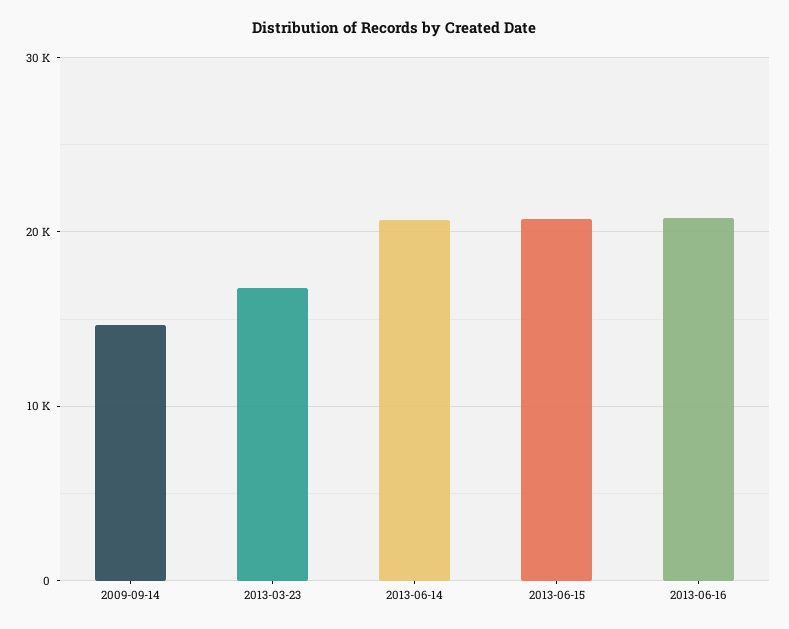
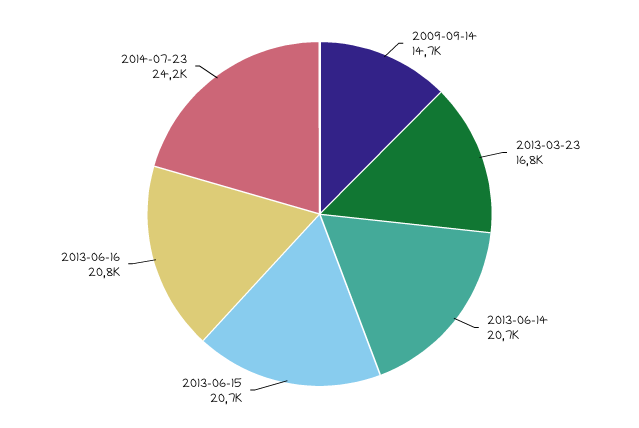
2014-07-23: none -> 24200

